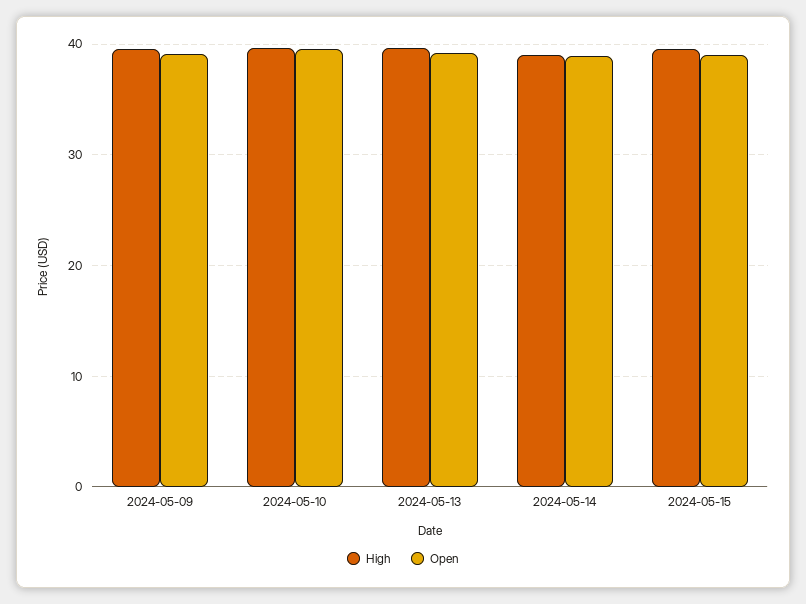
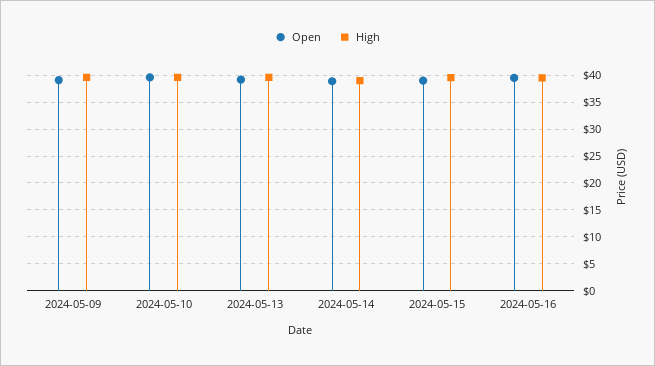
Open, 2024-05-16: none -> 40
High, 2024-05-16: none -> 40

